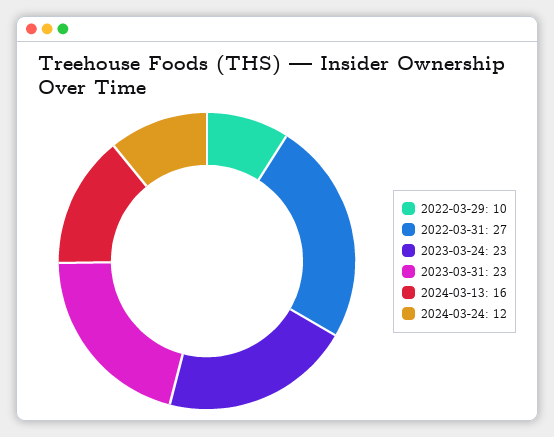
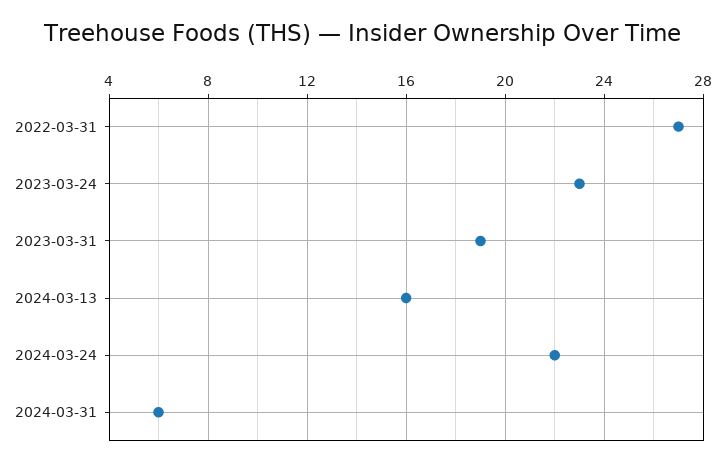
2022-03-29: 10 -> none
2023-03-31: 23 -> 19
2024-03-24: 12 -> 22
2024-03-31: none -> 6

